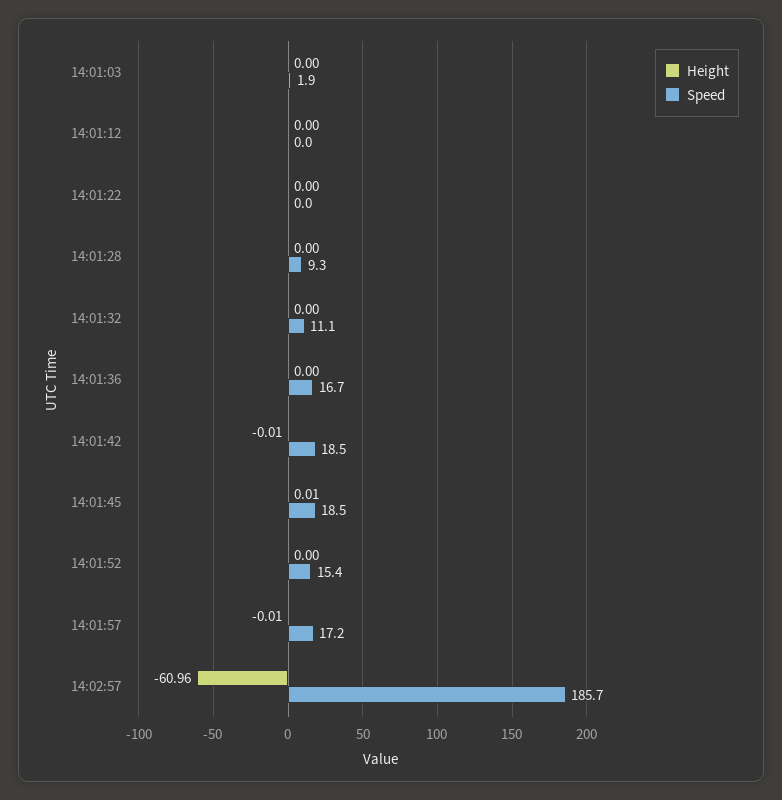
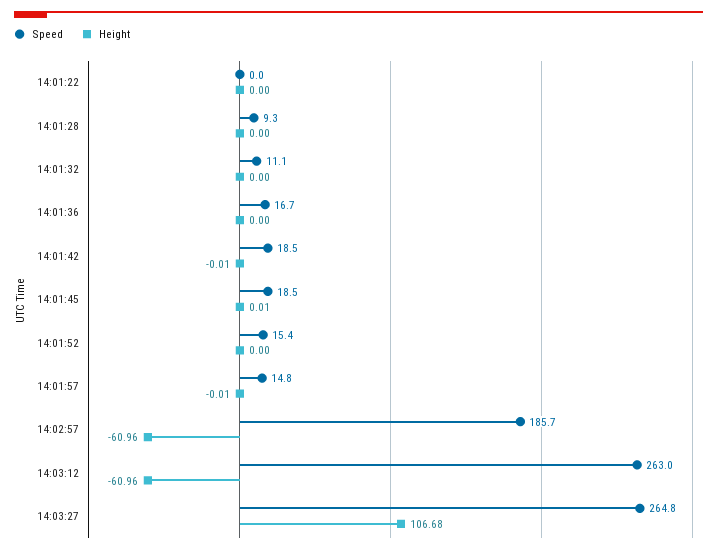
Height, 14:01:03: 0 -> none
Speed, 14:01:03: 1.9 -> none
Height, 14:01:12: 0 -> none
Speed, 14:01:12: 0 -> none
Speed, 14:01:57: 17.2 -> 14.8
Speed, 14:03:12: none -> 263
Height, 14:03:12: none -> -60.96
Speed, 14:03:27: none -> 264.8
Height, 14:03:27: none -> 106.68

